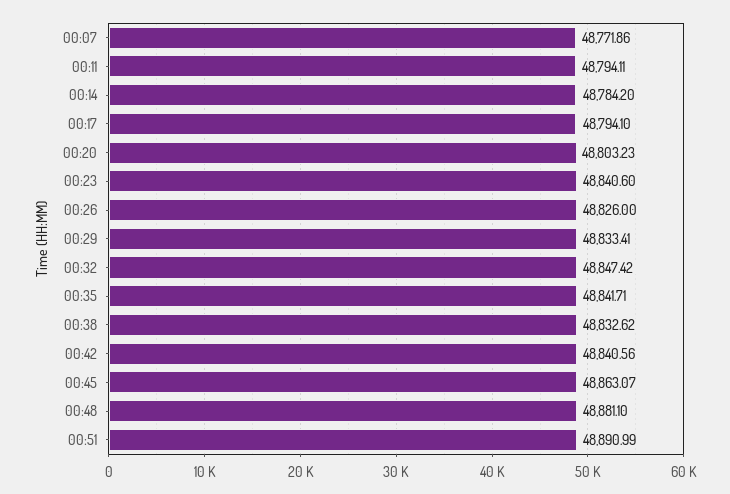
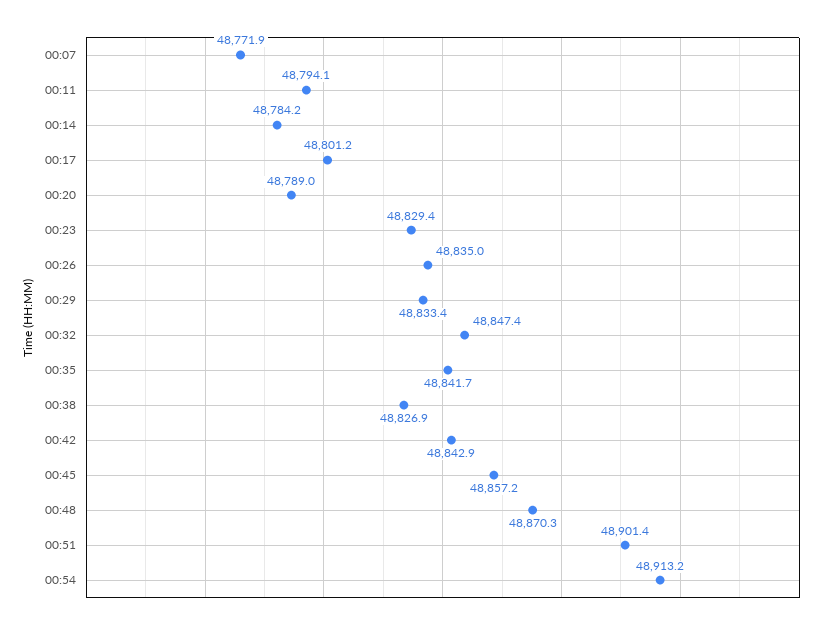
00:17: 48794.1 -> 48801.2
00:20: 48803.23 -> 48789
00:23: 48840.6 -> 48829.4
00:26: 48826 -> 48835
00:38: 48832.62 -> 48826.9
00:42: 48840.56 -> 48842.9
00:45: 48863.07 -> 48857.2
00:48: 48881.1 -> 48870.3
00:51: 48890.99 -> 48901.4
00:54: none -> 48913.2

